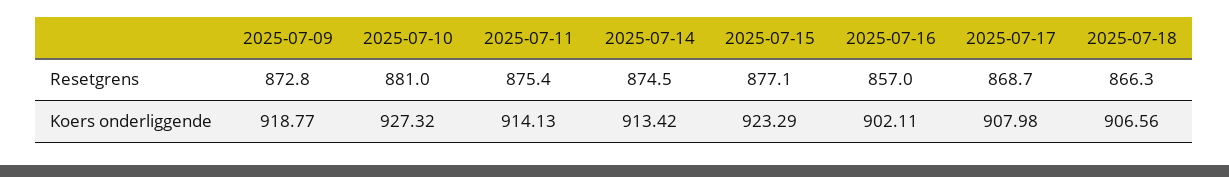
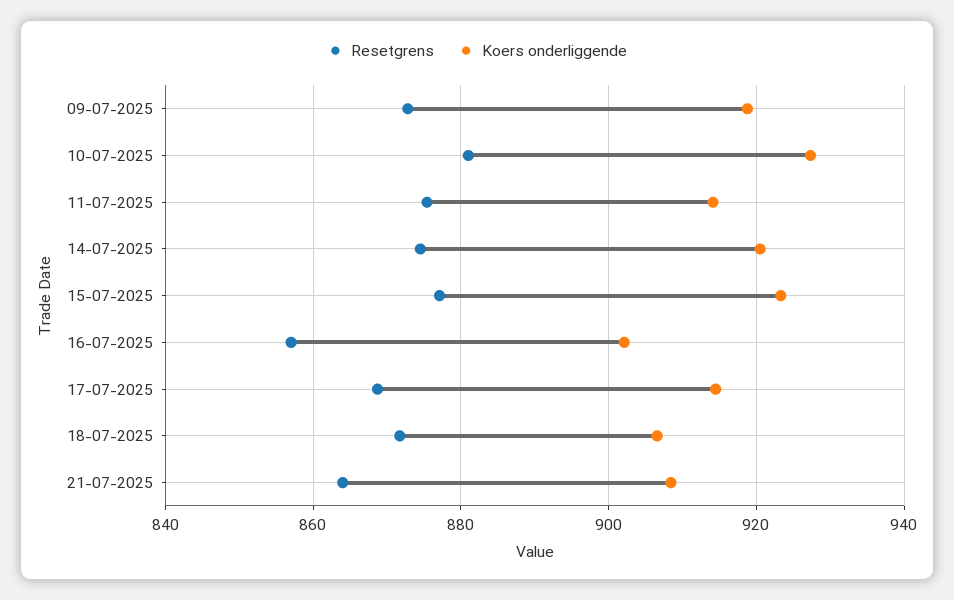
Resetgrens, 2025-07-18: 866.3 -> 872
Koers onderliggende, 2025-07-14: 913.42 -> 920
Koers onderliggende, 2025-07-17: 907.98 -> 914
Resetgrens, 21-07-2025: none -> 864
Koers onderliggende, 21-07-2025: none -> 908

